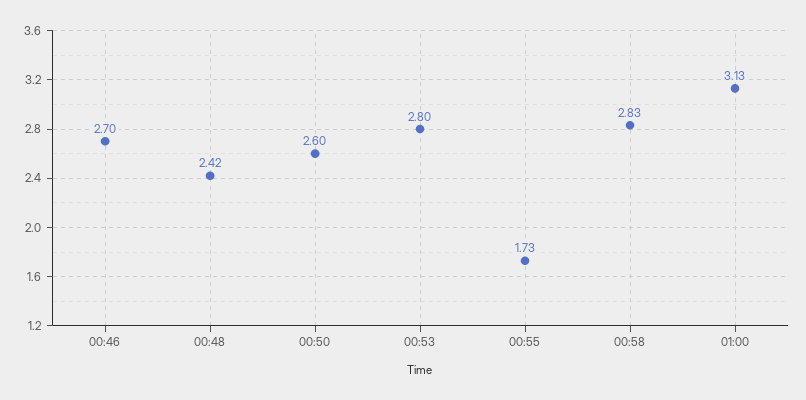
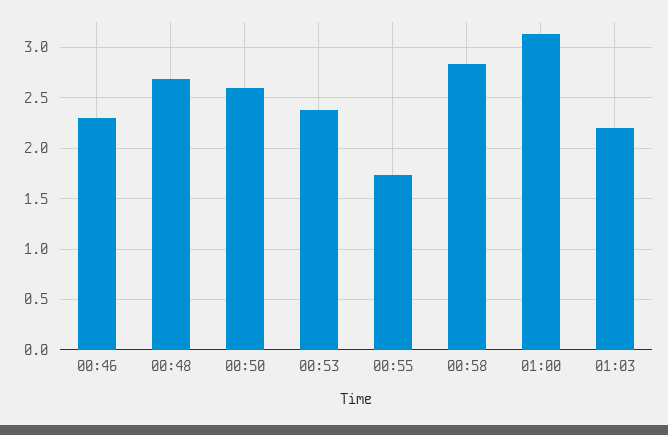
00:46: 2.7 -> 2.3
00:48: 2.42 -> 2.7
00:53: 2.8 -> 2.4
01:03: none -> 2.2

